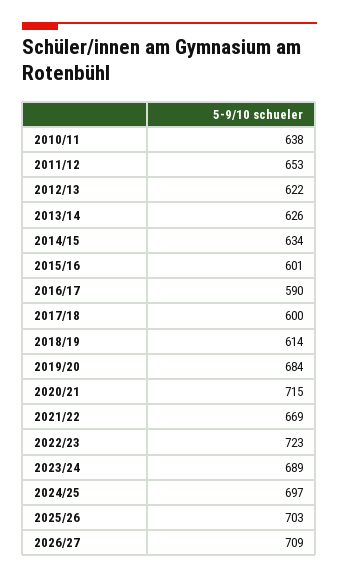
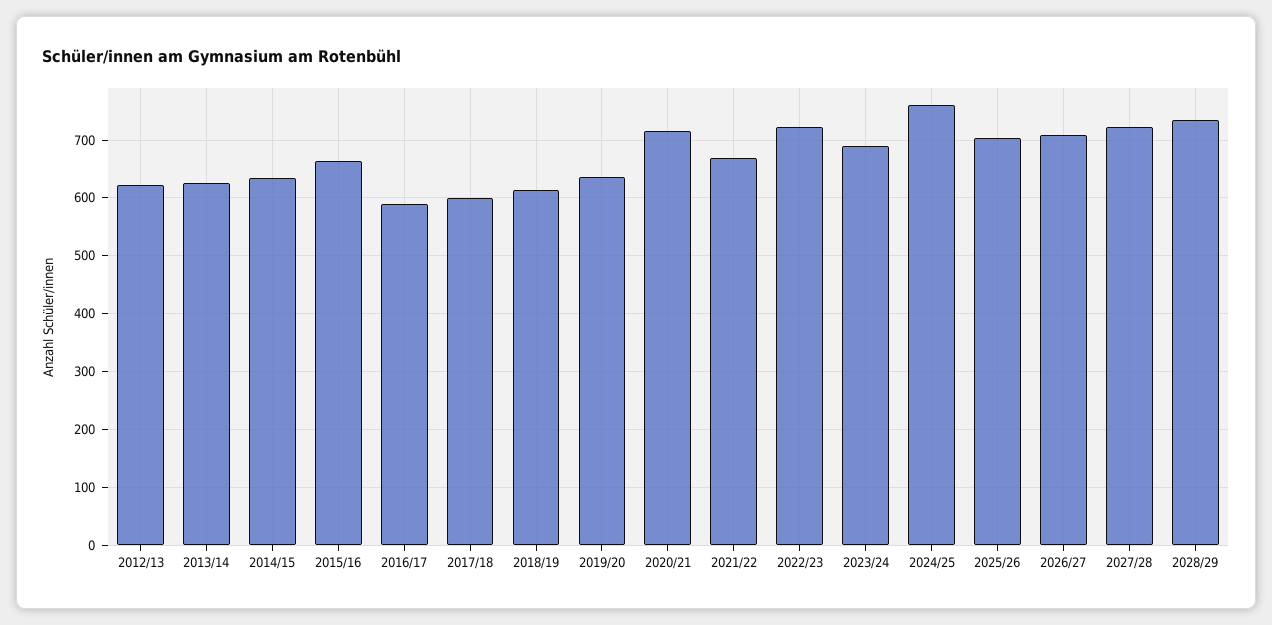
2010/11: 638 -> none
2011/12: 653 -> none
2015/16: 601 -> 660
2019/20: 684 -> 640
2024/25: 697 -> 760
2027/28: none -> 720
2028/29: none -> 740

